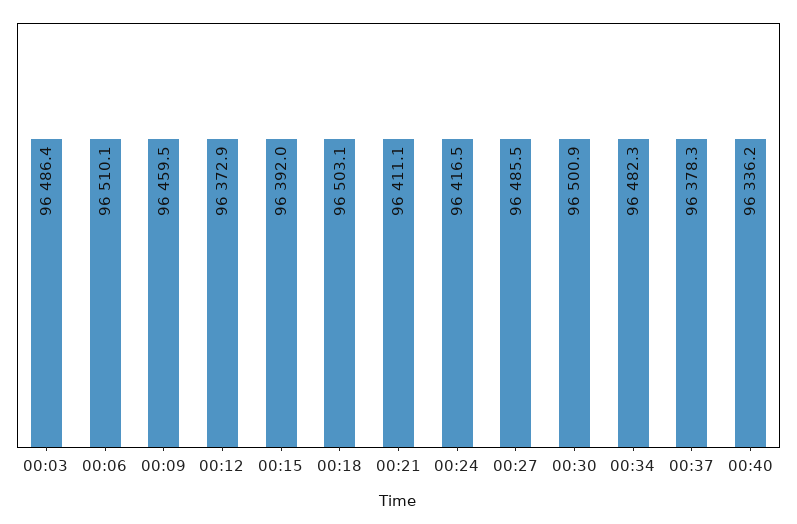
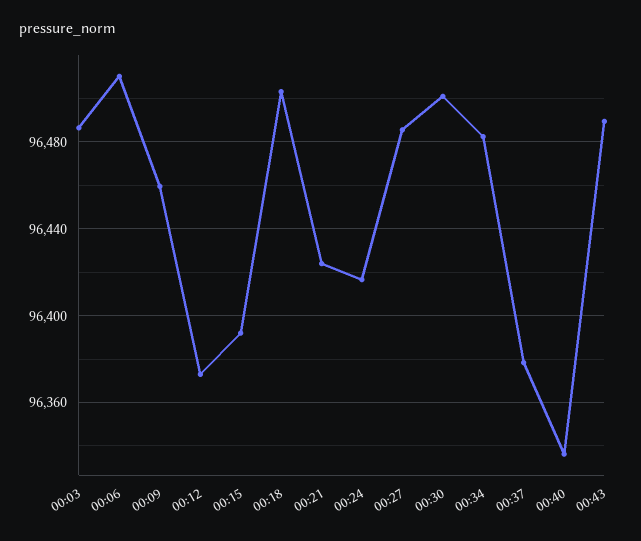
00:21: 96411.1 -> 96425
00:43: none -> 96490

